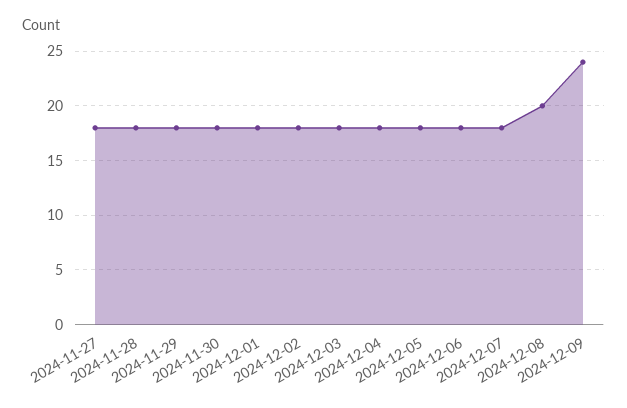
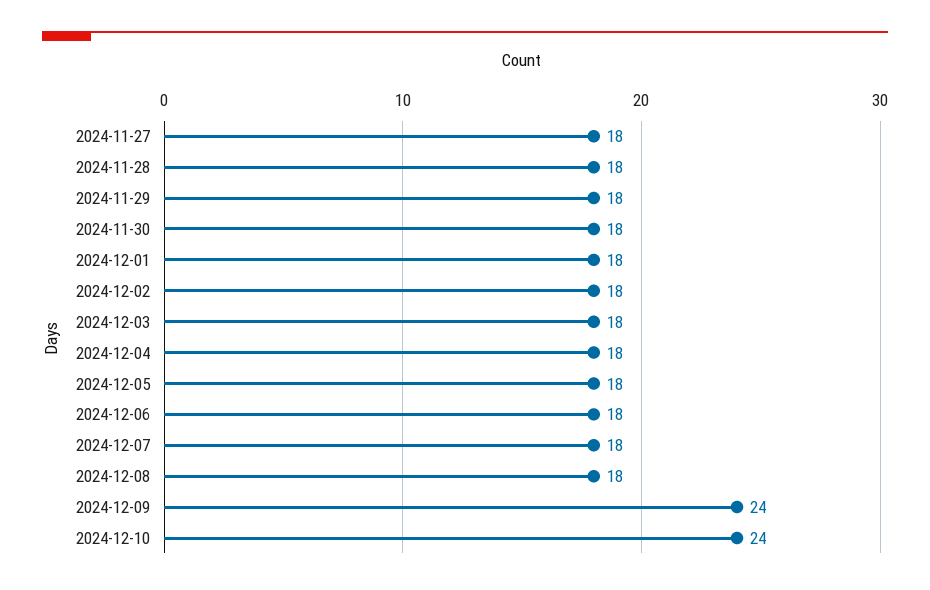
2024-12-08: 20 -> 18
2024-12-10: none -> 24

